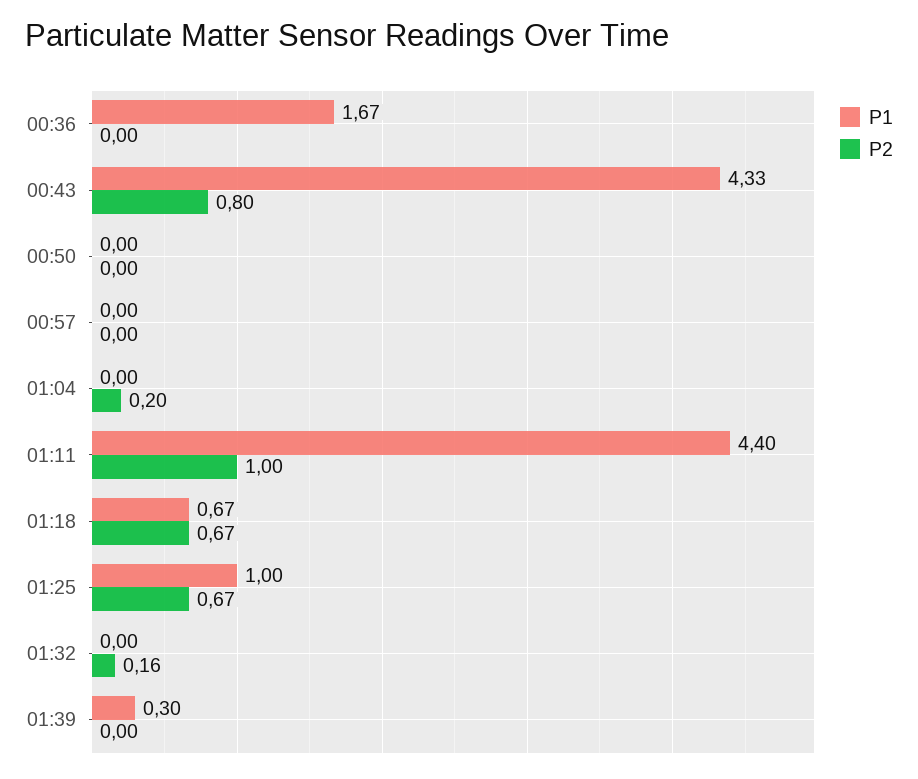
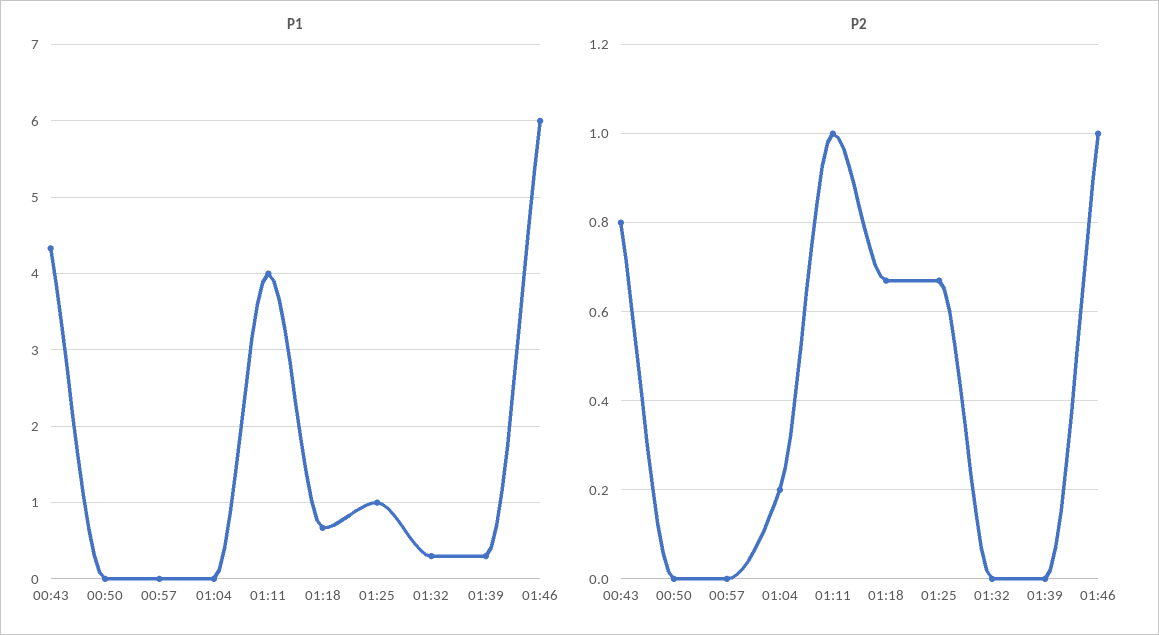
P1, 00:36: 1.67 -> none
P2, 00:36: 0 -> none
P1, 01:11: 4.4 -> 4
P1, 01:32: 0 -> 0.3
P2, 01:32: 0.16 -> 0
P1, 01:46: none -> 6
P2, 01:46: none -> 1

